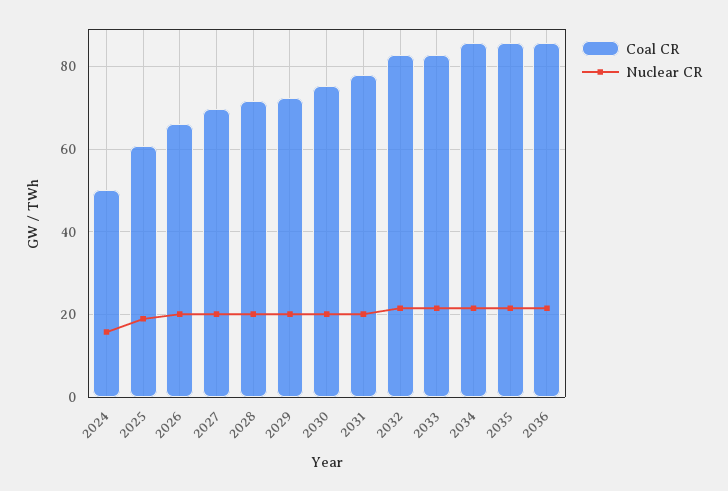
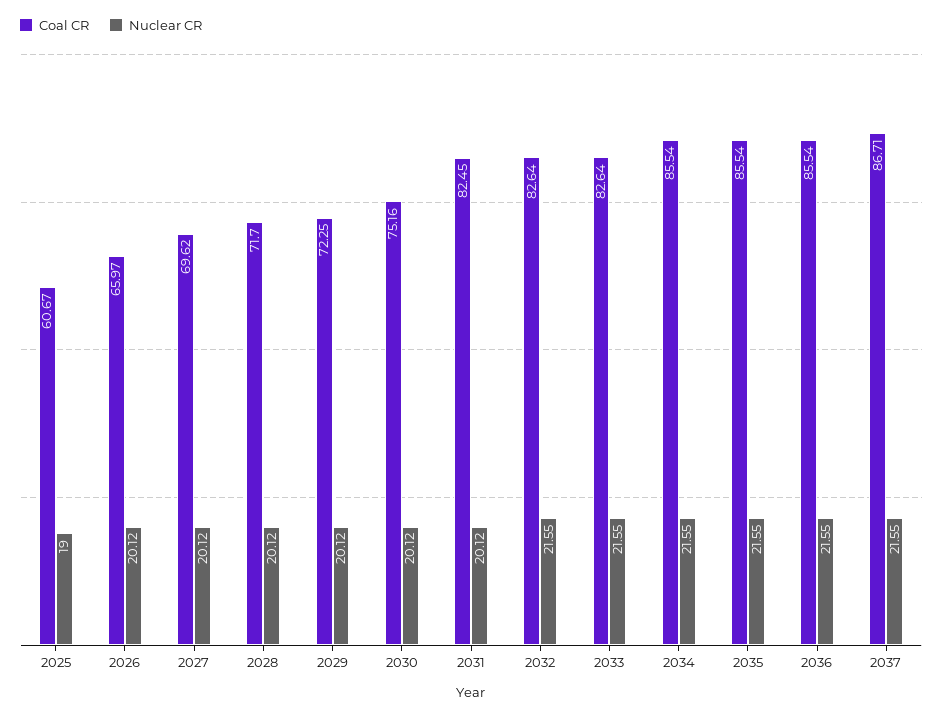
Coal CR, 2024: 50 -> none
Nuclear CR, 2024: 16 -> none
Coal CR, 2031: 78 -> 82.45
Coal CR, 2037: none -> 86.71
Nuclear CR, 2037: none -> 21.55

